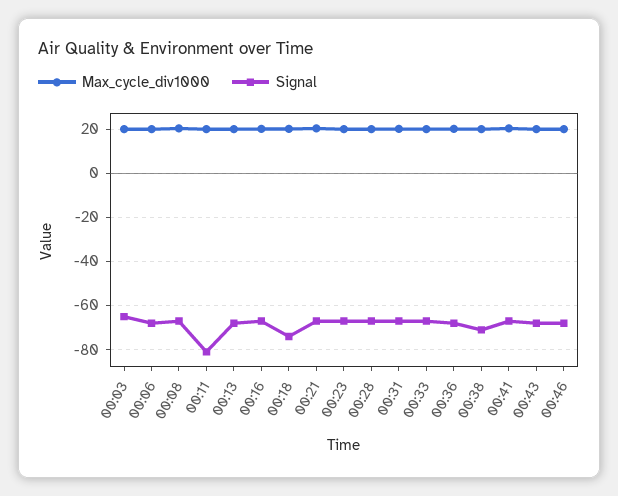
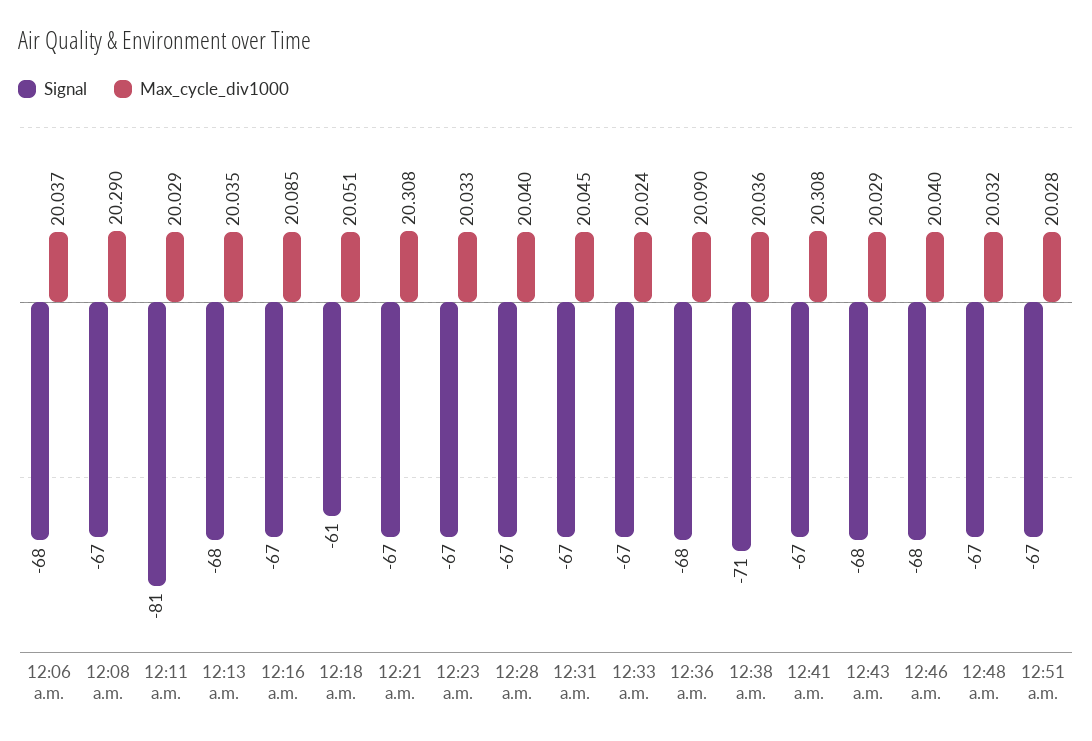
Max_cycle_div1000, 00:03: 20 -> none
Signal, 00:03: -65 -> none
Signal, 00:18: -75 -> -61
Signal, 12:48 a.m.: none -> -67
Max_cycle_div1000, 12:48 a.m.: none -> 20.032
Signal, 12:51 a.m.: none -> -67
Max_cycle_div1000, 12:51 a.m.: none -> 20.028

